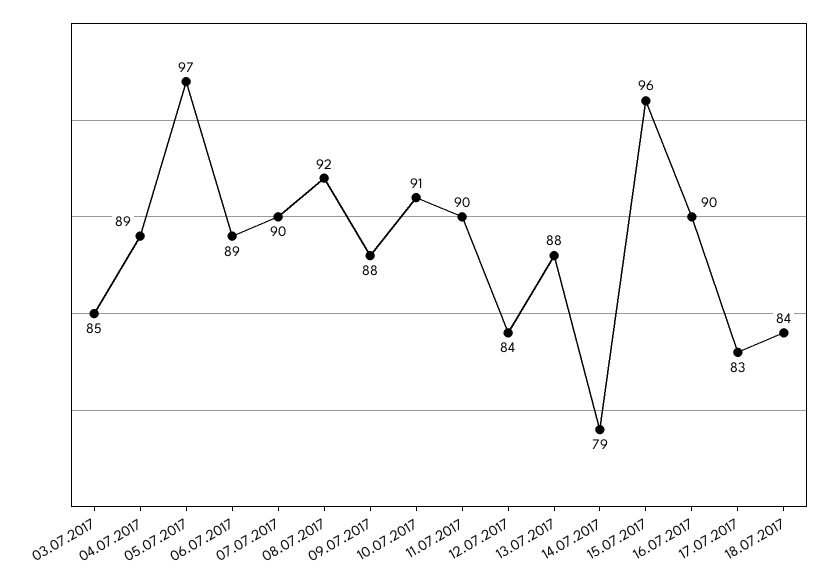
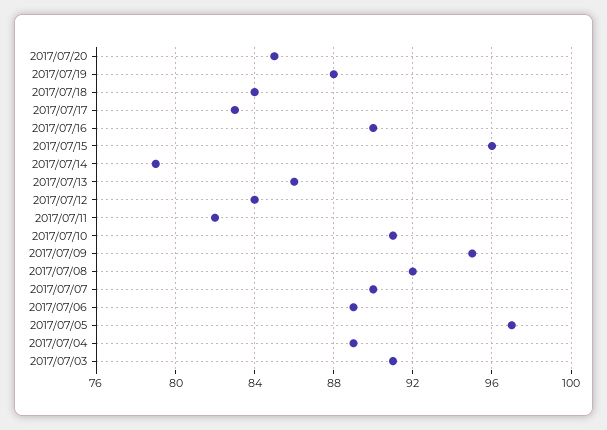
03.07.2017: 85 -> 91
09.07.2017: 88 -> 95
11.07.2017: 90 -> 82
13.07.2017: 88 -> 86
2017/07/20: none -> 85
2017/07/19: none -> 88

